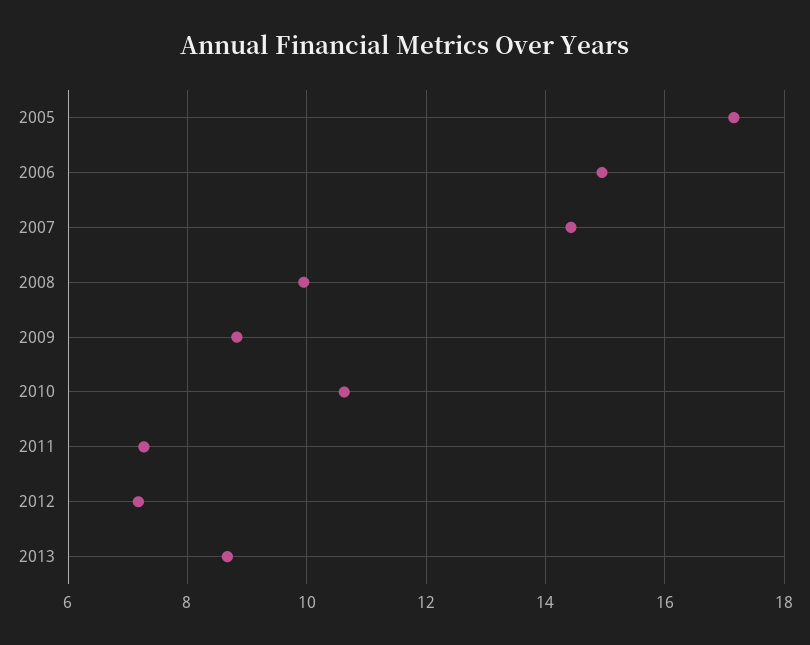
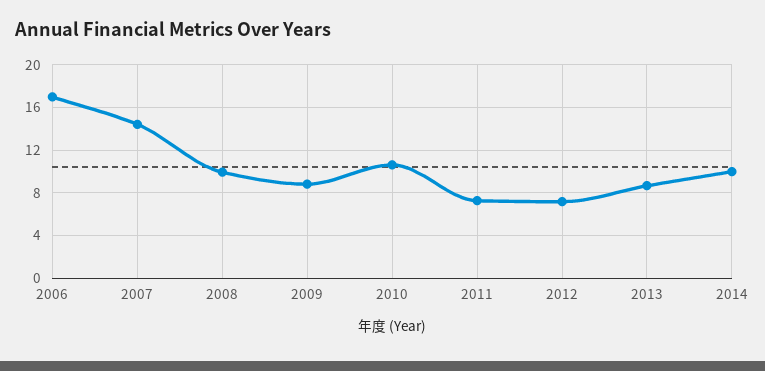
2005: 17.2 -> none
2006: 15 -> 17
2014: none -> 10

